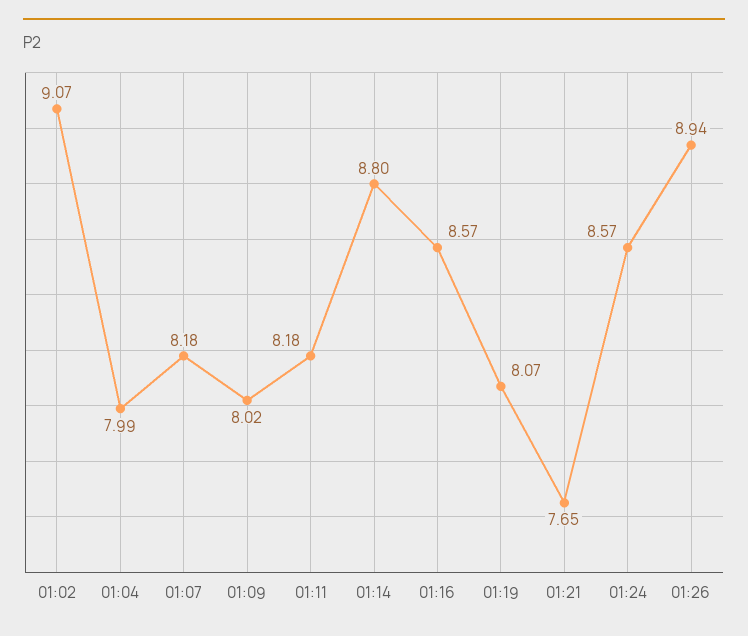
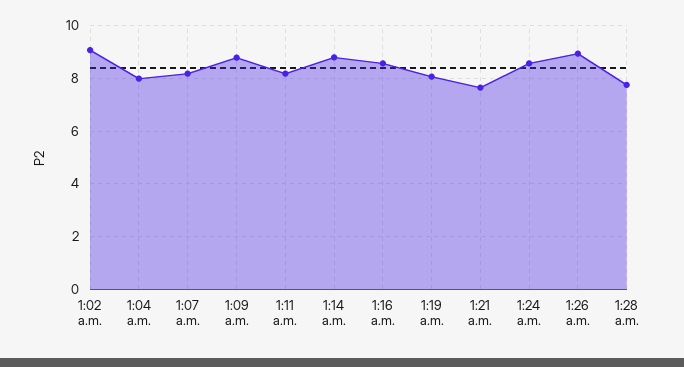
01:09: 8.02 -> 8.75
1:28 a.m.: none -> 7.75

